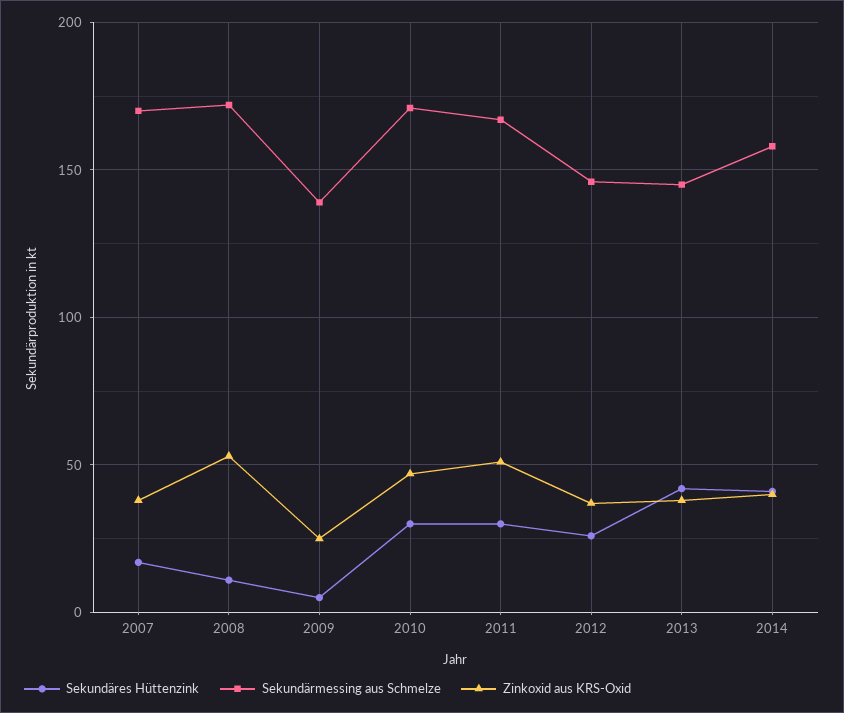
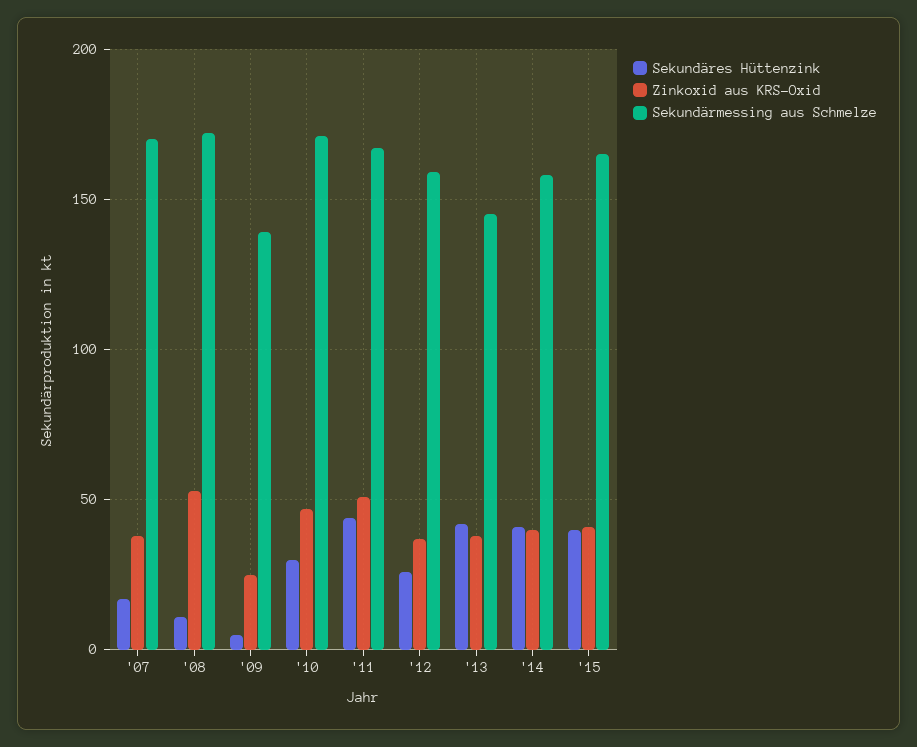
Sekundäres Hüttenzink, 2011: 30 -> 45
Sekundärmessing aus Schmelze, 2012: 145 -> 160
Sekundäres Hüttenzink, '15: none -> 40
Zinkoxid aus KRS-Oxid, '15: none -> 40
Sekundärmessing aus Schmelze, '15: none -> 165

